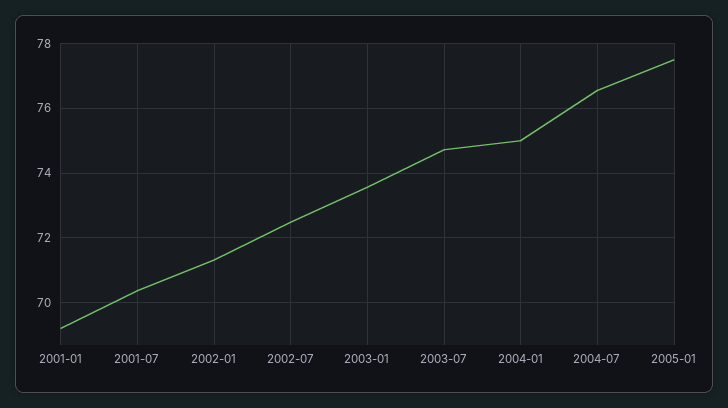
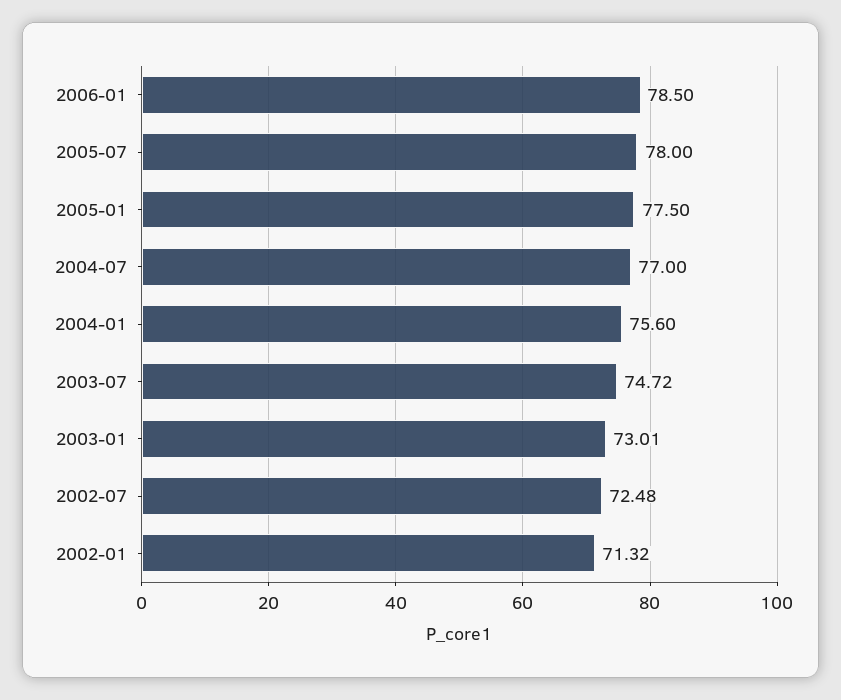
2001-01: 69.2 -> none
2001-07: 70.4 -> none
2003-01: 73.6 -> 73.01
2004-01: 75 -> 75.6
2004-07: 76.6 -> 77
2006-01: none -> 78.5
2005-07: none -> 78

